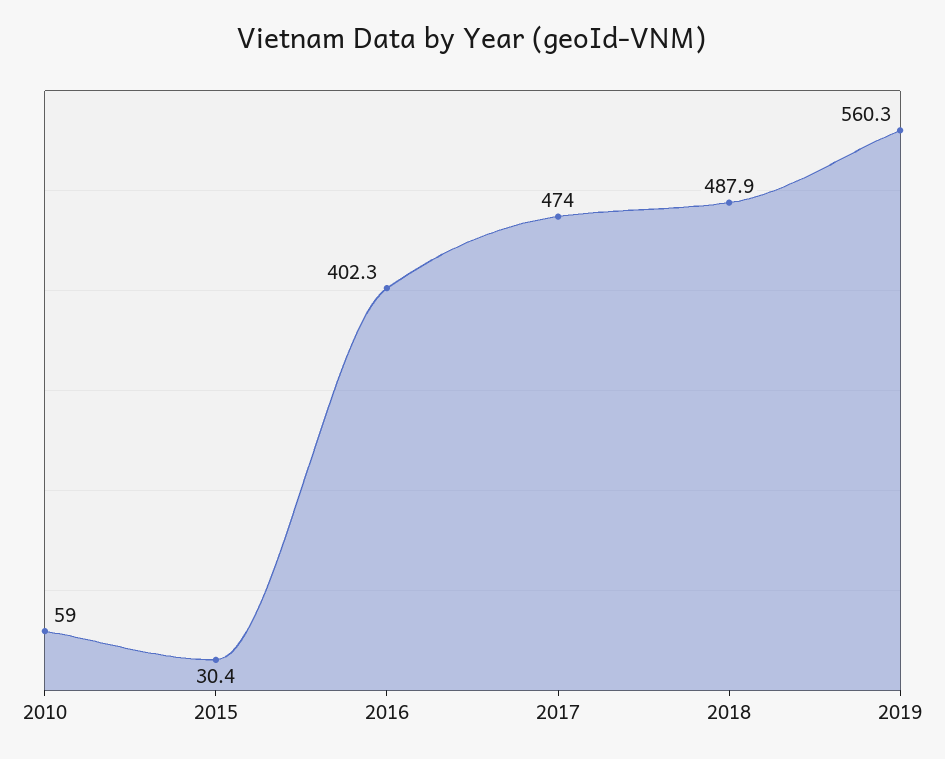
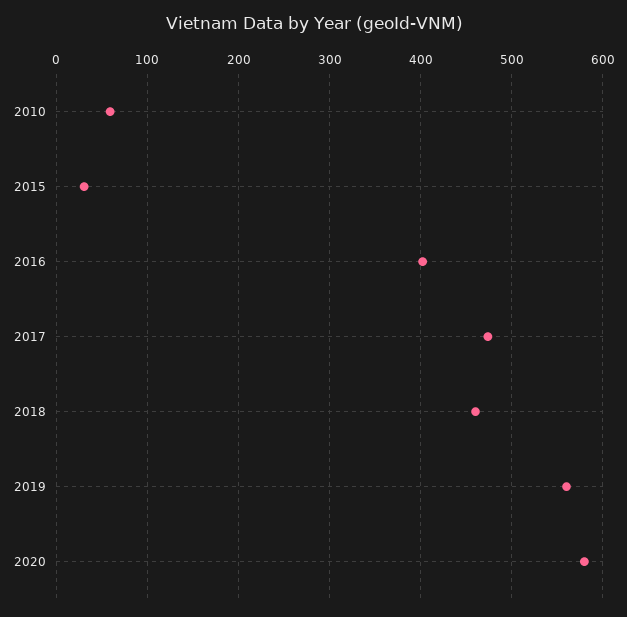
2018: 487.9 -> 460
2020: none -> 580

